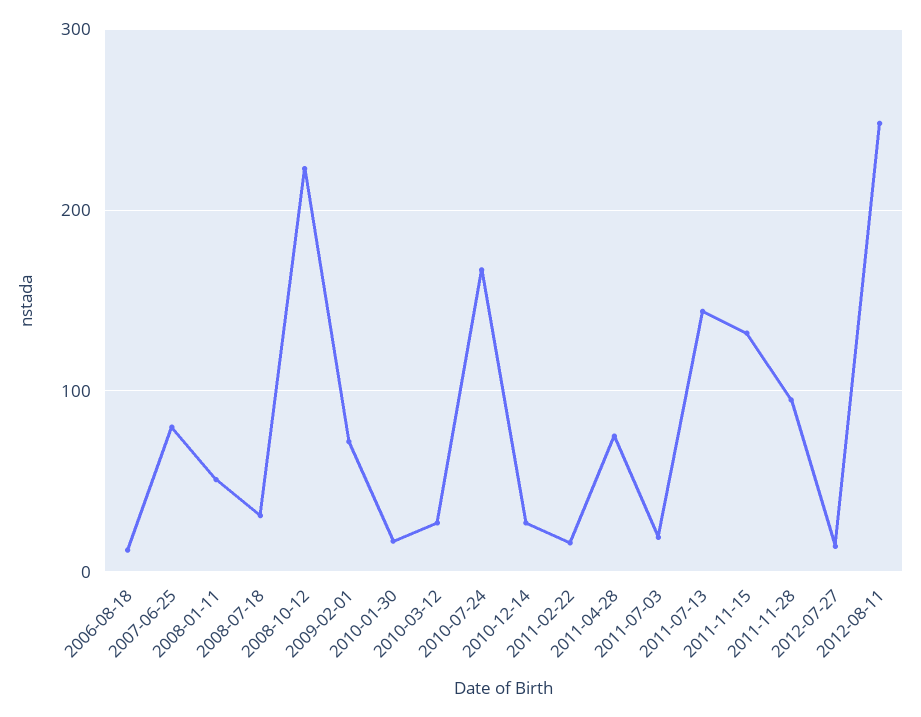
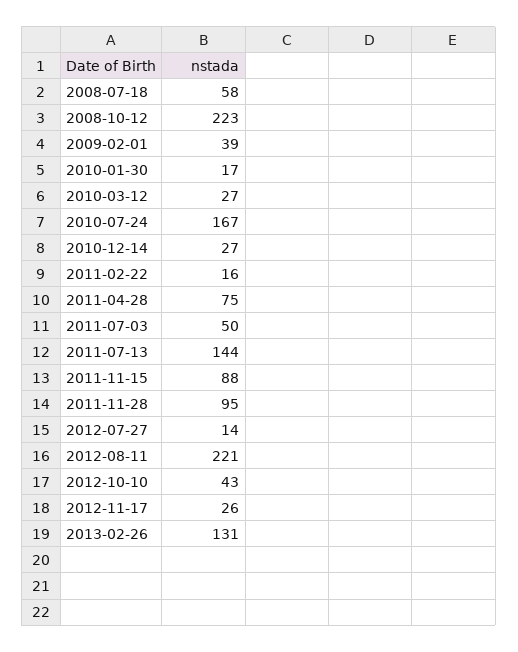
2006-08-18: 10 -> none
2007-06-25: 80 -> none
2008-01-11: 50 -> none
2008-07-18: 30 -> 58
2009-02-01: 70 -> 39
2011-07-03: 20 -> 50
2011-11-15: 130 -> 88
2012-08-11: 250 -> 221
2012-10-10: none -> 43
2012-11-17: none -> 26
2013-02-26: none -> 131

